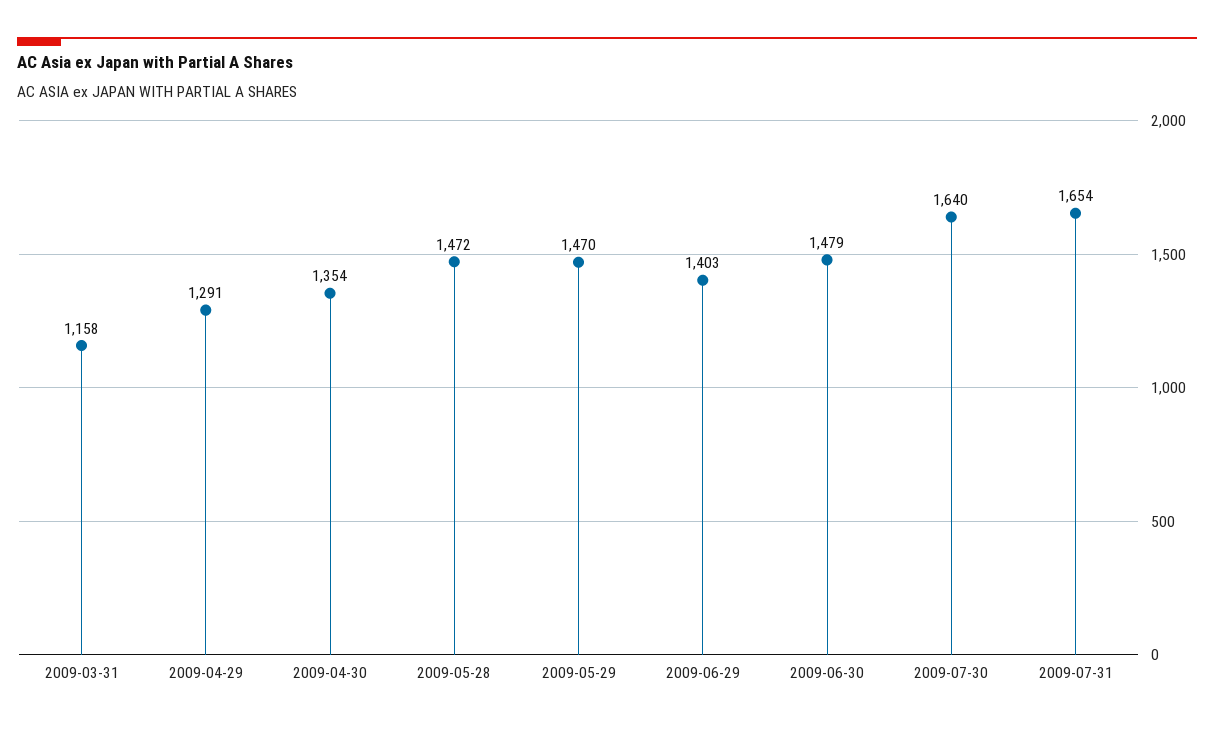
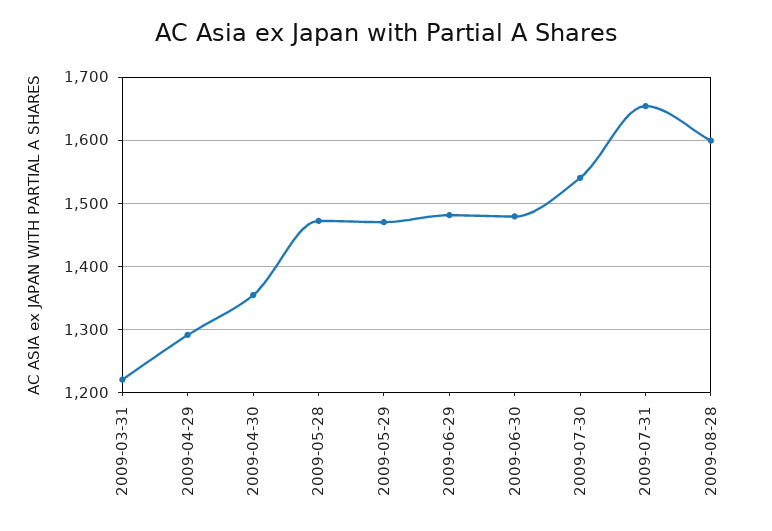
2009-03-31: 1158 -> 1220
2009-06-29: 1403 -> 1480
2009-07-30: 1640 -> 1540
2009-08-28: none -> 1600

